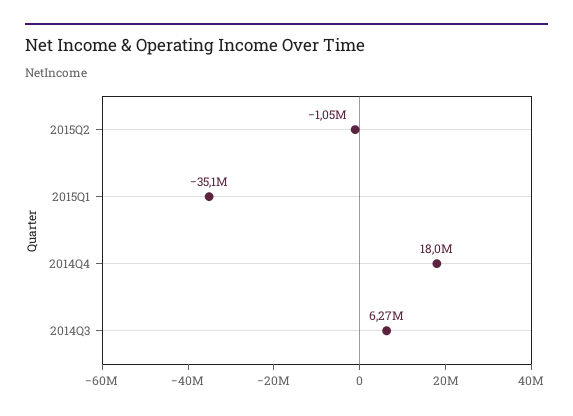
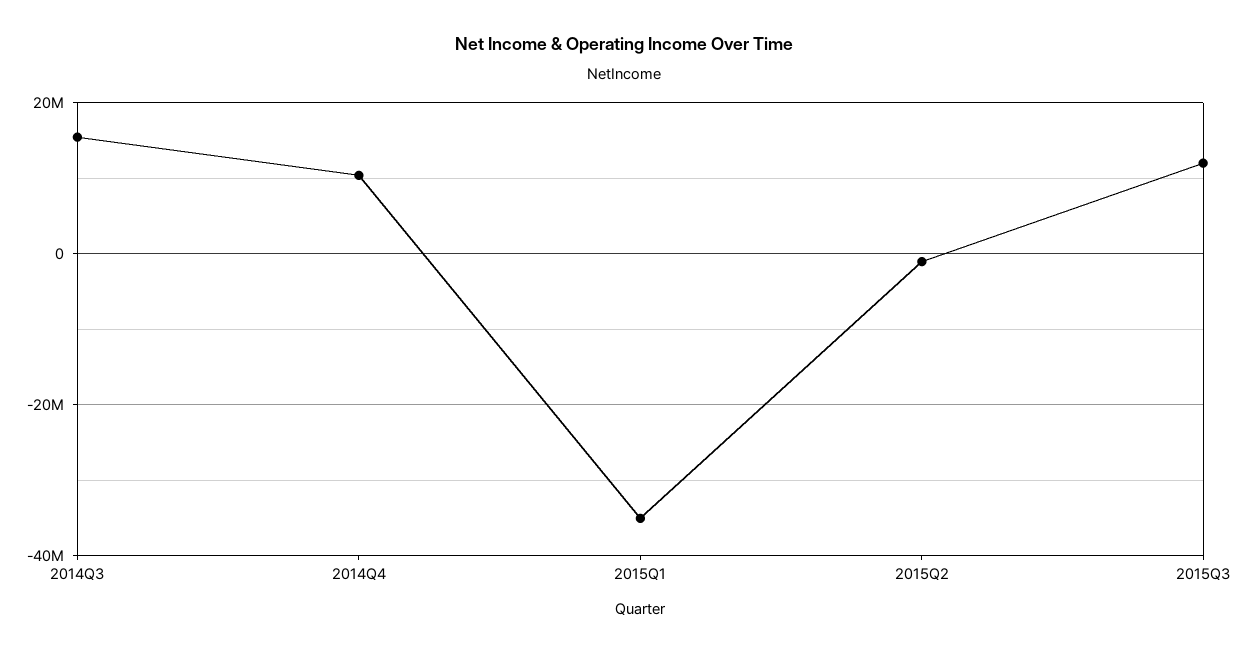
2014Q4: 18000000 -> 10000000
2014Q3: 6270000 -> 16000000
2015Q3: none -> 12000000

